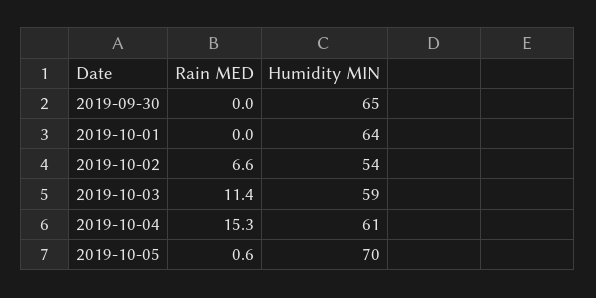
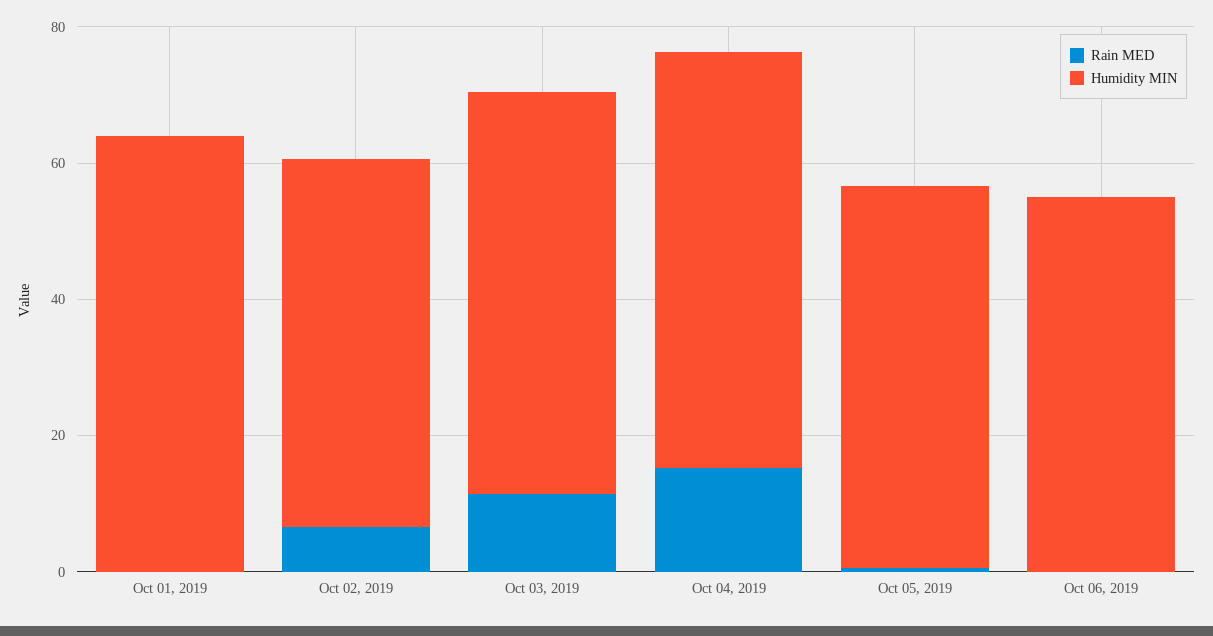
Rain MED, 2019-09-30: 0 -> none
Humidity MIN, 2019-09-30: 65 -> none
Humidity MIN, 2019-10-05: 70 -> 55
Rain MED, Oct 06, 2019: none -> 0
Humidity MIN, Oct 06, 2019: none -> 55

